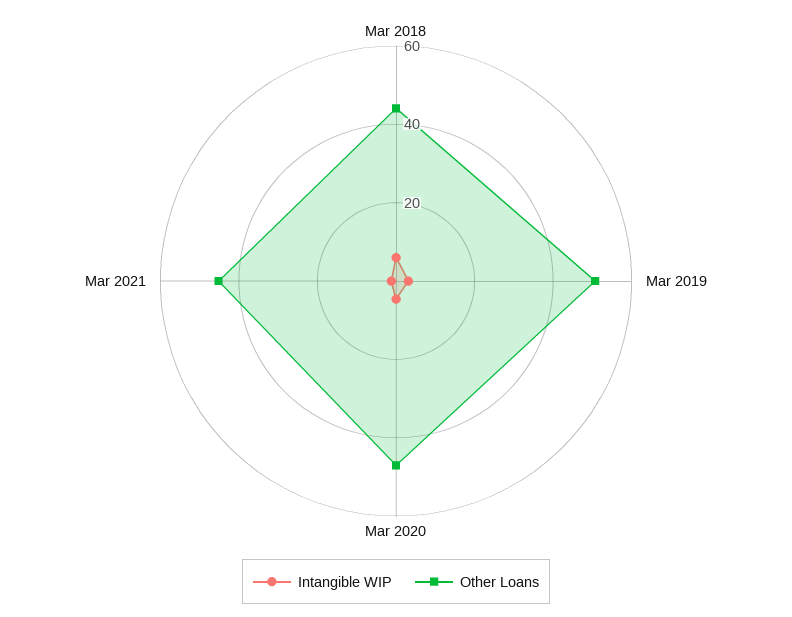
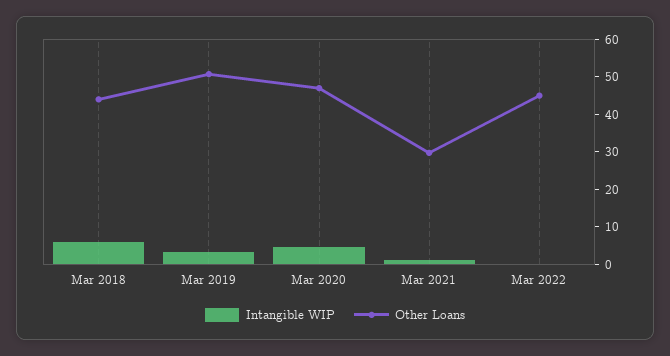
Other Loans, Mar 2021: 45 -> 30
Intangible WIP, Mar 2022: none -> 0
Other Loans, Mar 2022: none -> 45

